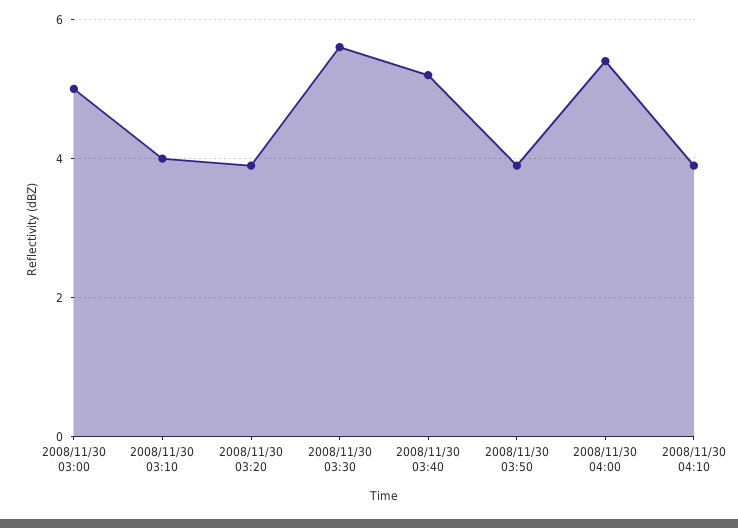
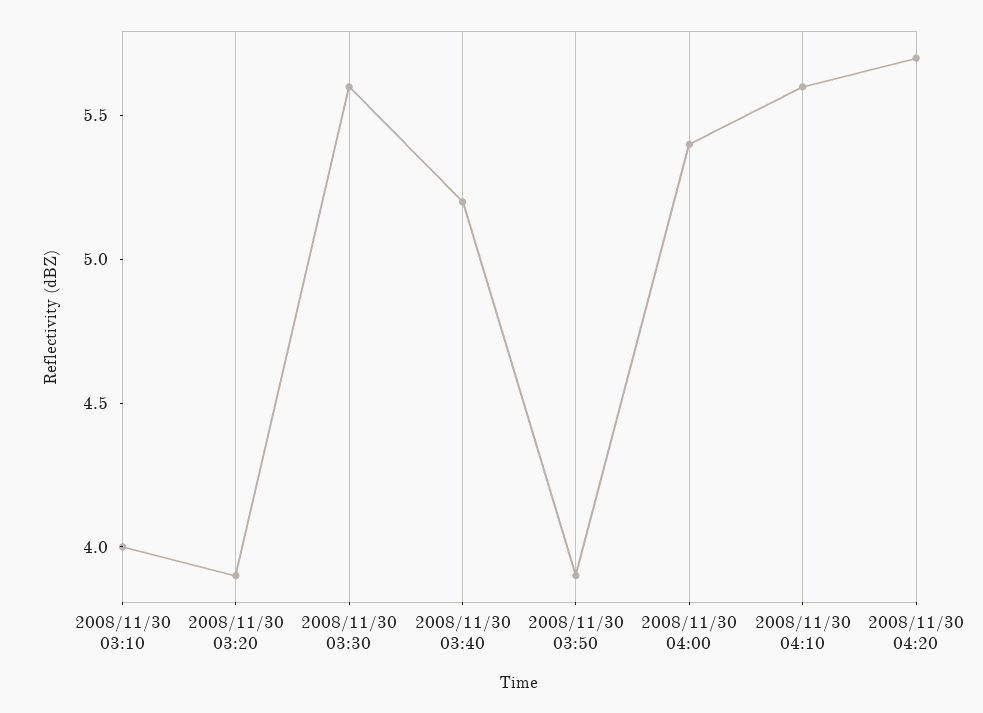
2008/11/30 03:00: 5 -> none
2008/11/30 04:10: 4 -> 5.6
2008/11/30 04:20: none -> 5.7

